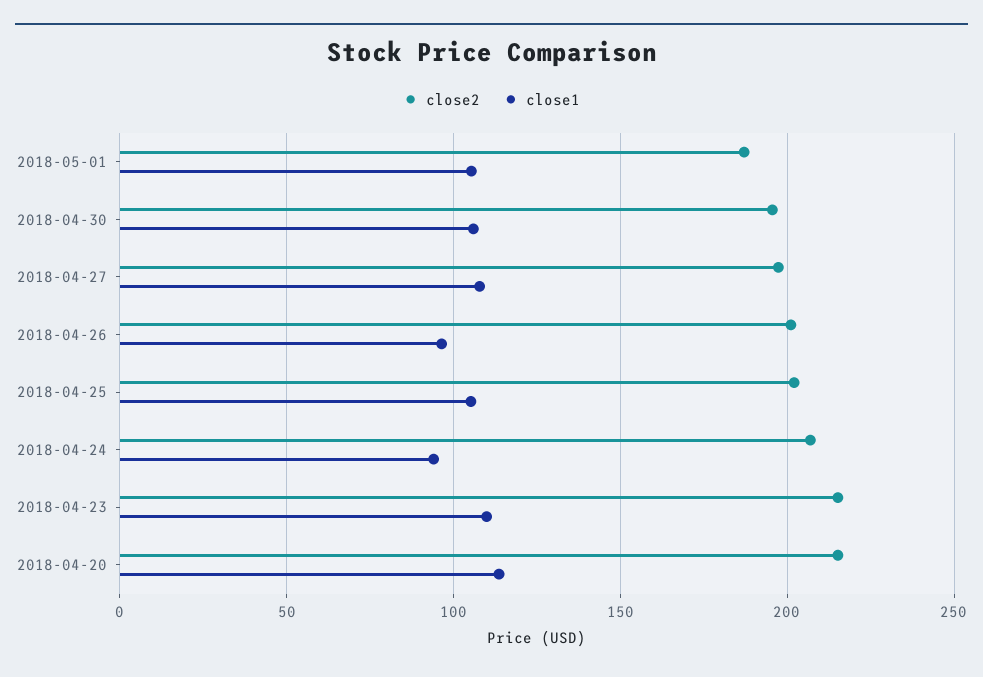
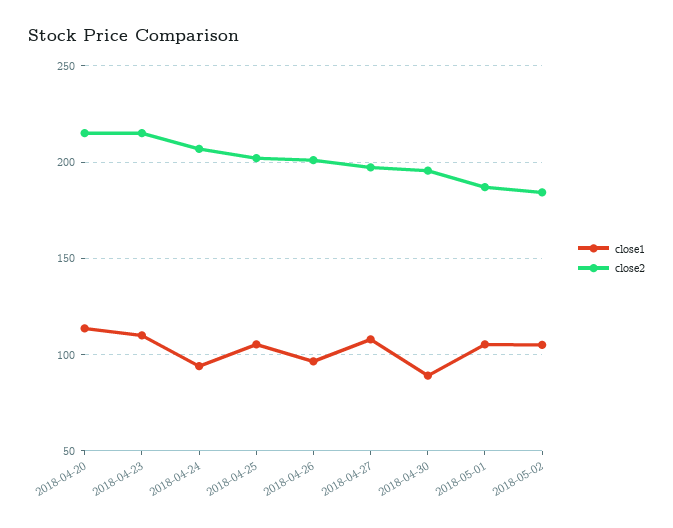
close1, 2018-04-30: 105 -> 90
close1, 2018-05-02: none -> 105
close2, 2018-05-02: none -> 185

